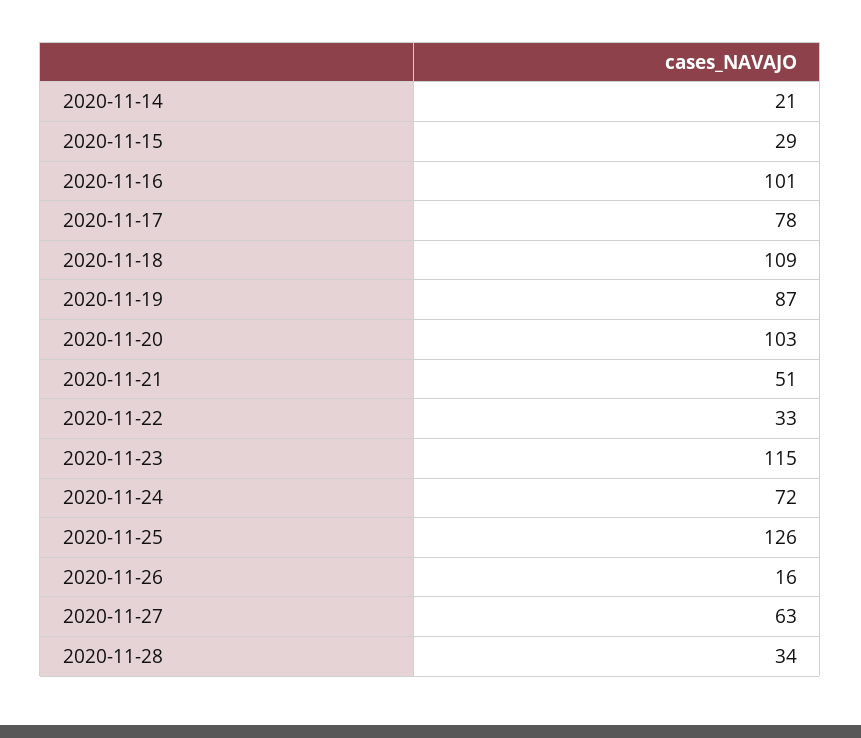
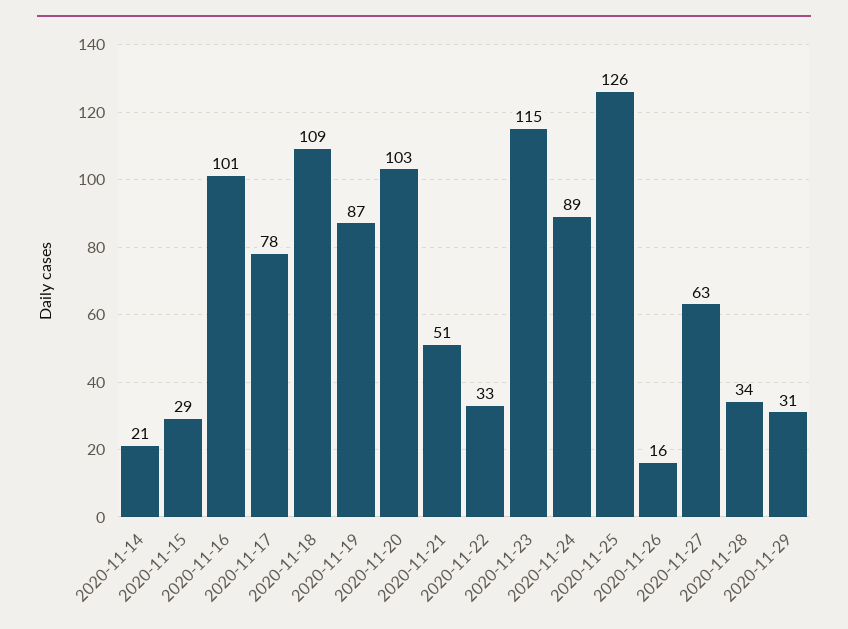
2020-11-24: 72 -> 89
2020-11-29: none -> 31

